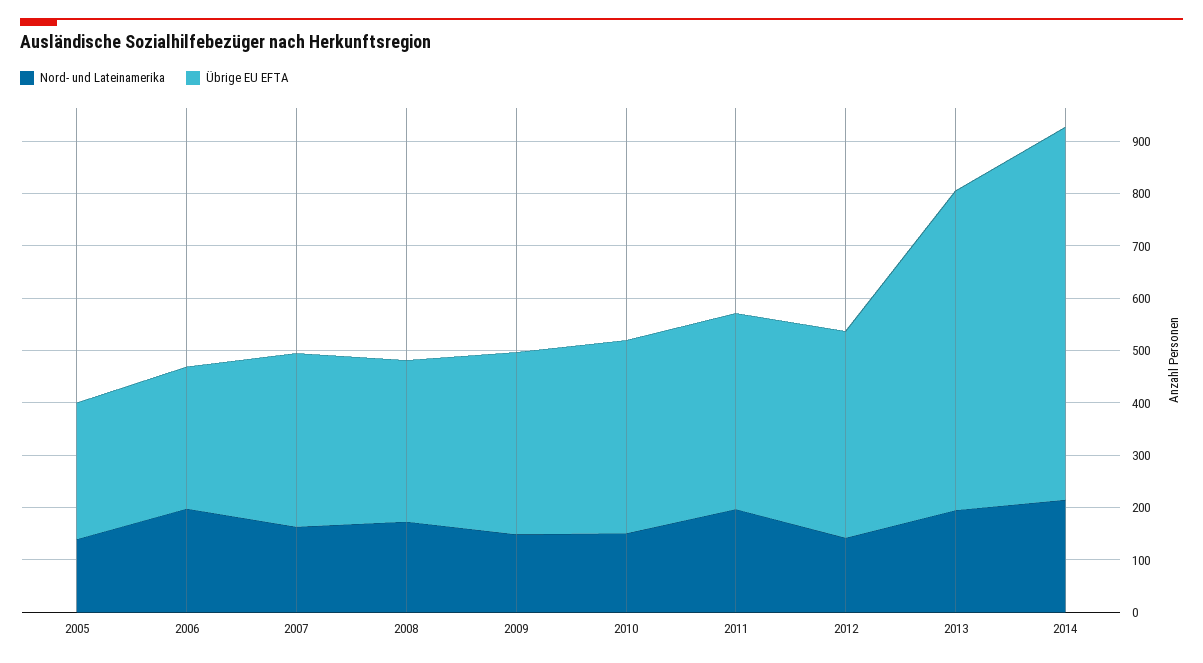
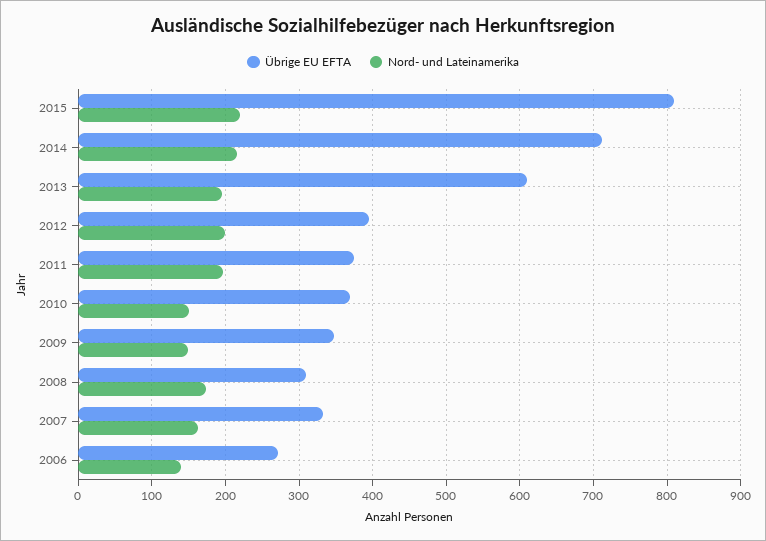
Nord- und Lateinamerika, 2005: 140 -> none
Übrige EU EFTA, 2005: 260 -> none
Nord- und Lateinamerika, 2006: 200 -> 140
Nord- und Lateinamerika, 2012: 140 -> 200
Übrige EU EFTA, 2015: none -> 810
Nord- und Lateinamerika, 2015: none -> 220

